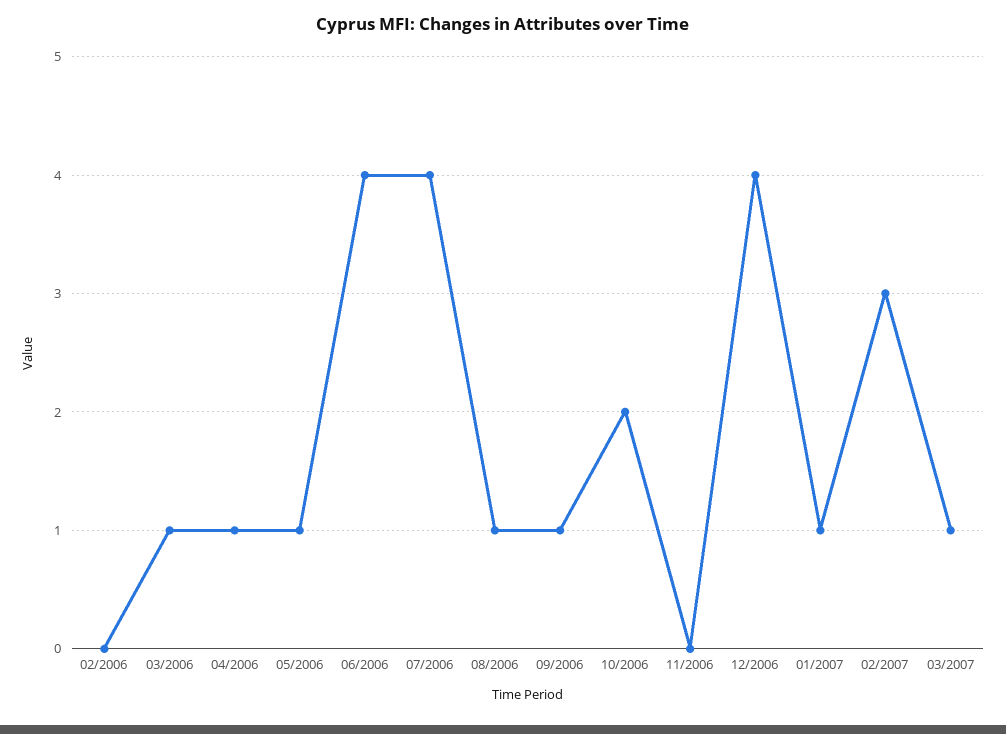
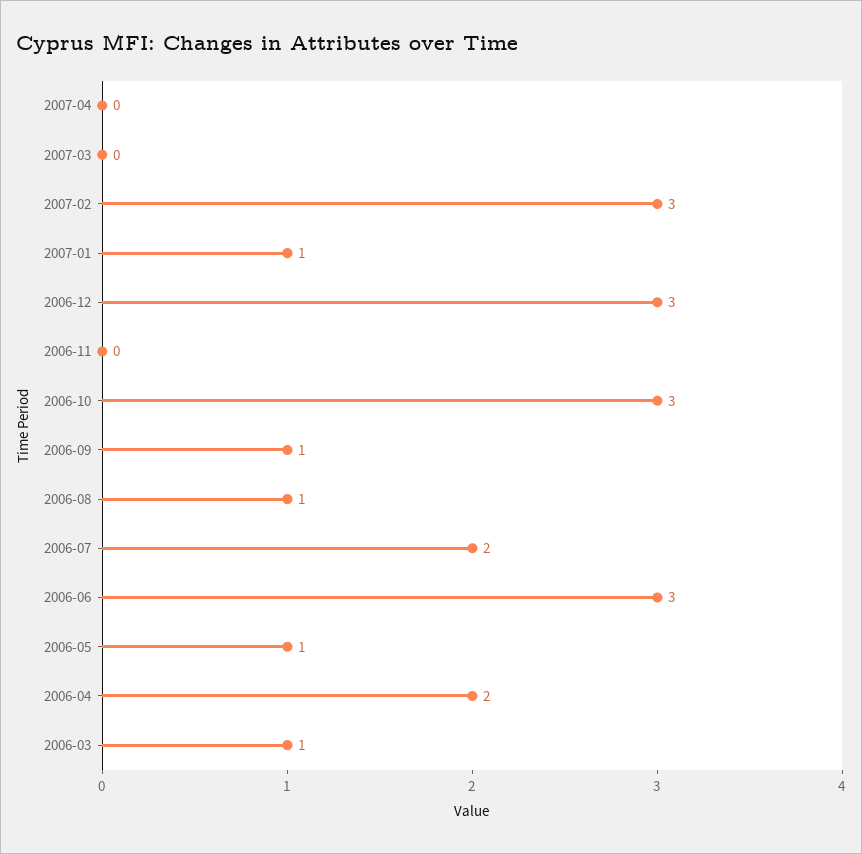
02/2006: 0 -> none
04/2006: 1 -> 2
06/2006: 4 -> 3
07/2006: 4 -> 2
10/2006: 2 -> 3
12/2006: 4 -> 3
03/2007: 1 -> 0
2007-04: none -> 0

